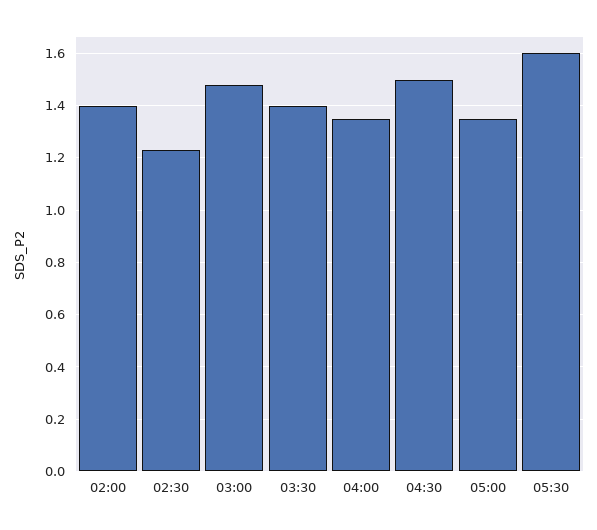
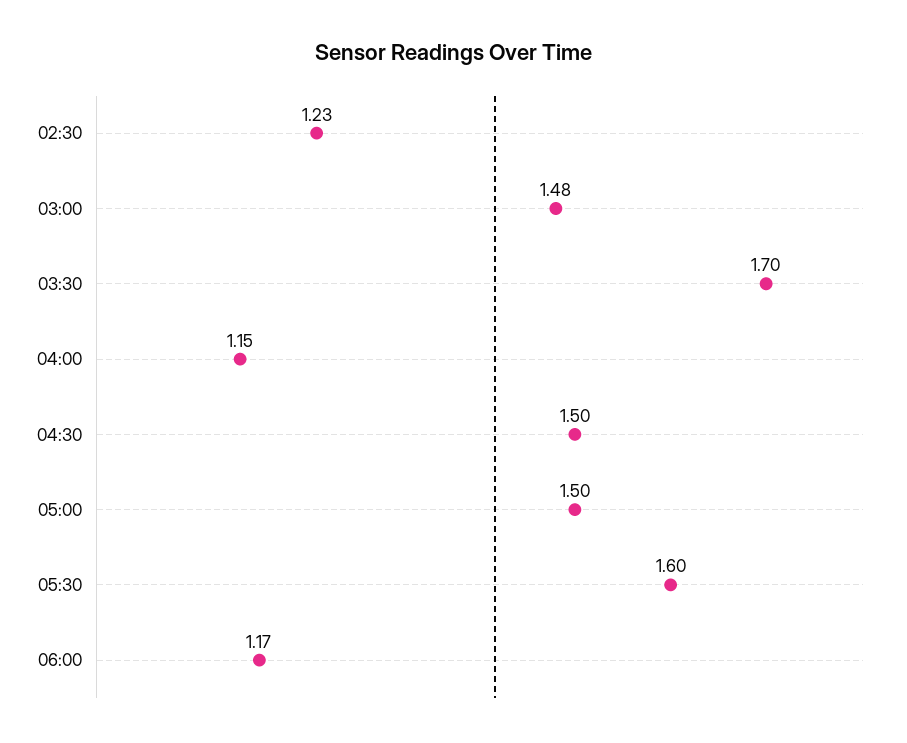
02:00: 1.4 -> none
03:30: 1.4 -> 1.7
04:00: 1.35 -> 1.15
05:00: 1.35 -> 1.5
06:00: none -> 1.17

